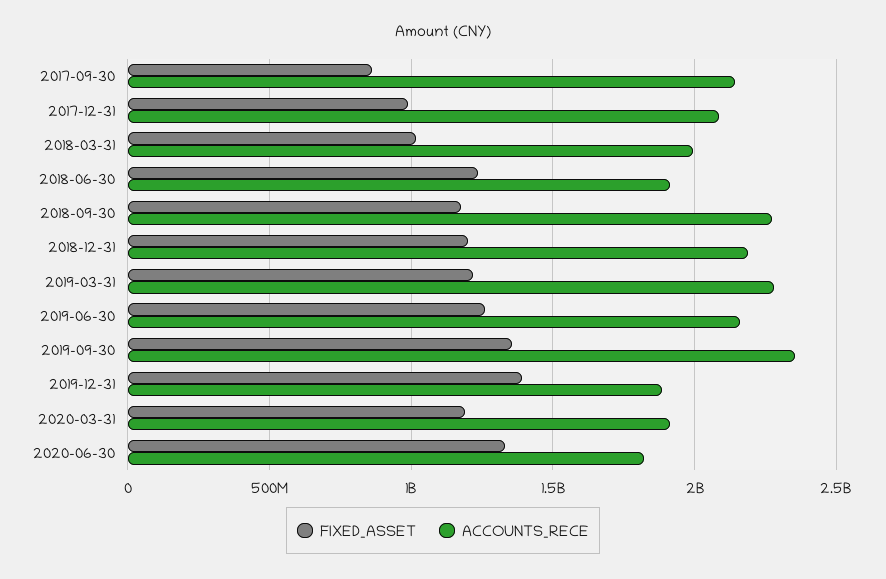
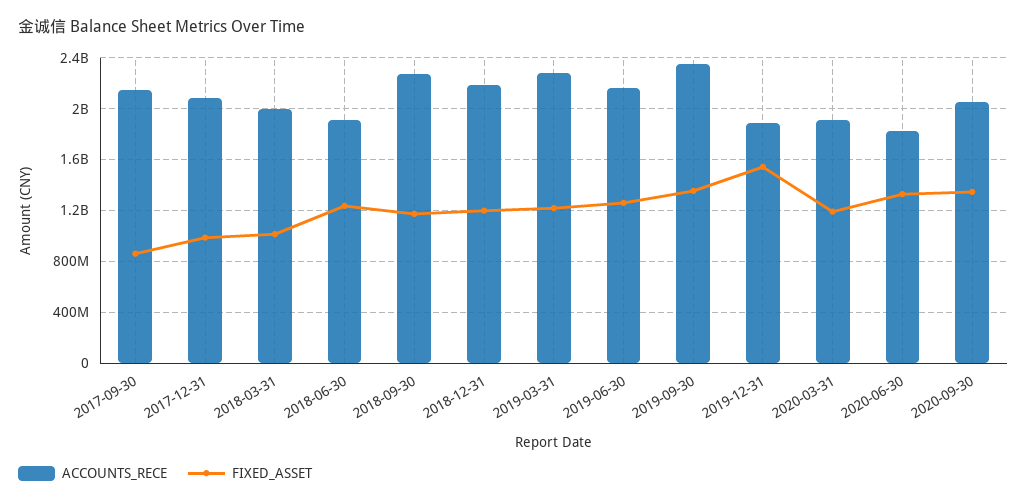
FIXED_ASSET, 2019-12-31: 1400000000 -> 1550000000
ACCOUNTS_RECE, 2020-09-30: none -> 2050000000
FIXED_ASSET, 2020-09-30: none -> 1350000000

